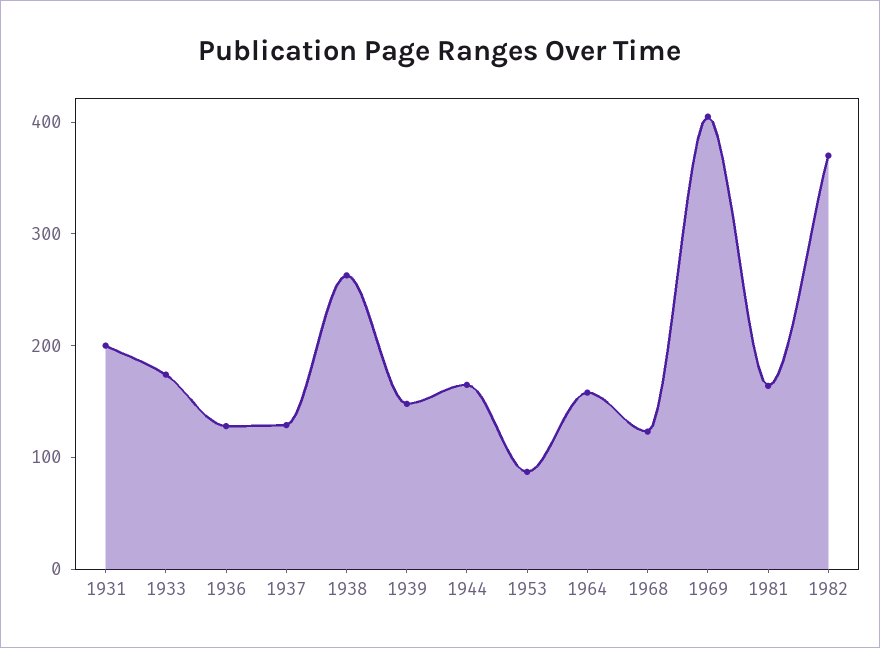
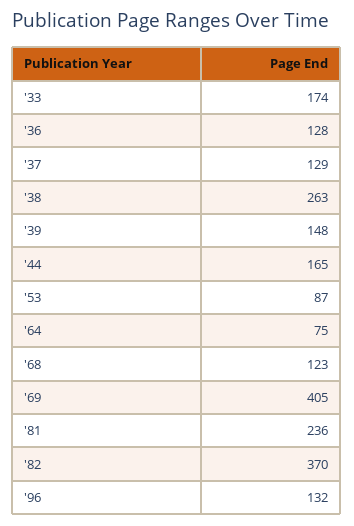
1931: 200 -> none
1964: 160 -> 75
1981: 160 -> 236
'96: none -> 132

